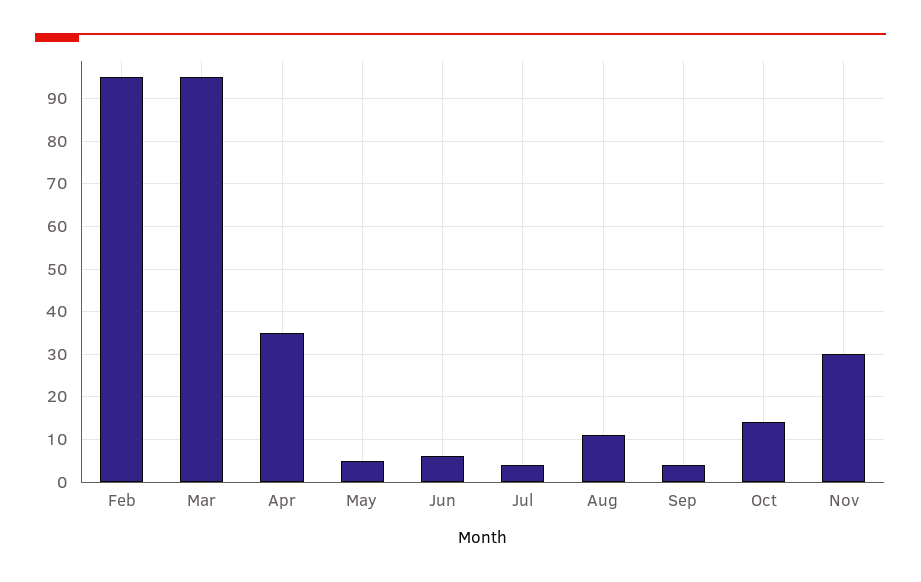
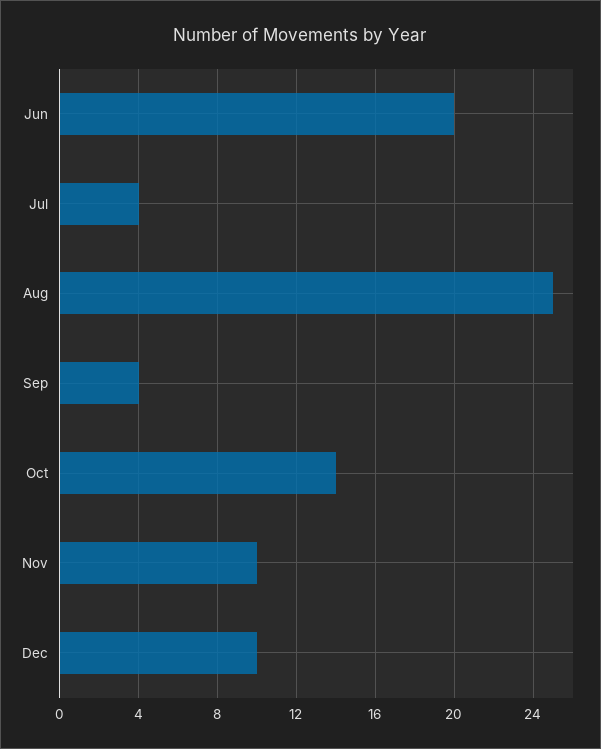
Feb: 95 -> none
Mar: 95 -> none
Apr: 35 -> none
May: 5 -> none
Jun: 5 -> 20
Aug: 10 -> 25
Nov: 30 -> 10
Dec: none -> 10

